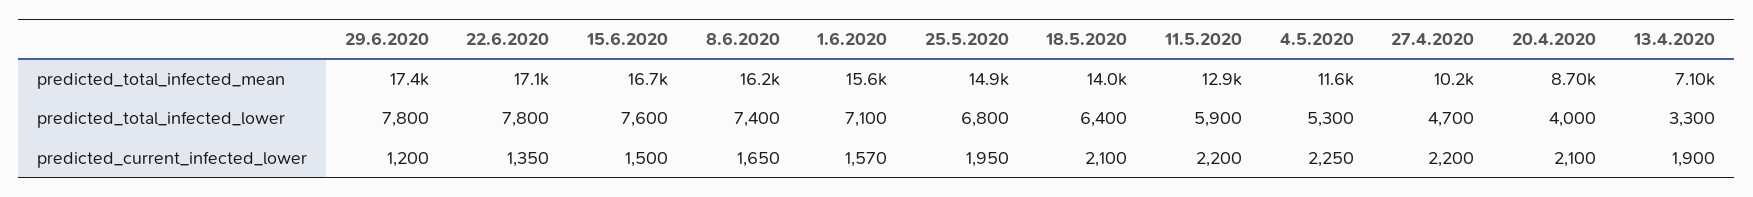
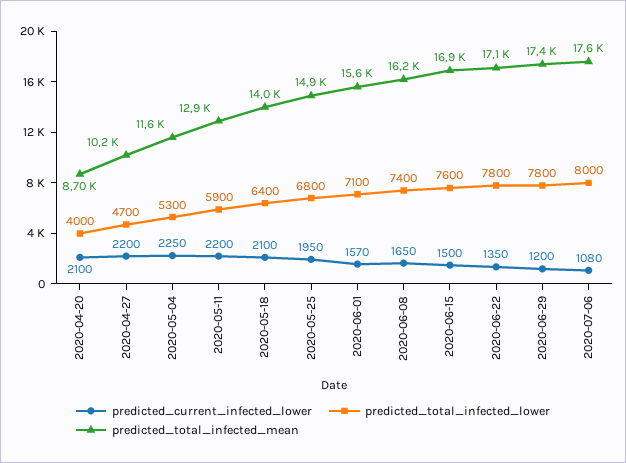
predicted_total_infected_mean, 15.6.2020: 16700 -> 16900
predicted_total_infected_mean, 13.4.2020: 7100 -> none
predicted_total_infected_lower, 13.4.2020: 3300 -> none
predicted_current_infected_lower, 13.4.2020: 1900 -> none
predicted_current_infected_lower, 2020-07-06: none -> 1080
predicted_total_infected_lower, 2020-07-06: none -> 8000
predicted_total_infected_mean, 2020-07-06: none -> 17600

